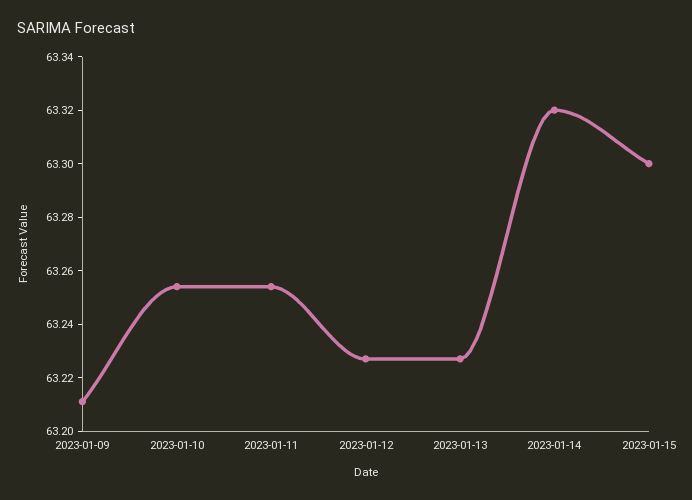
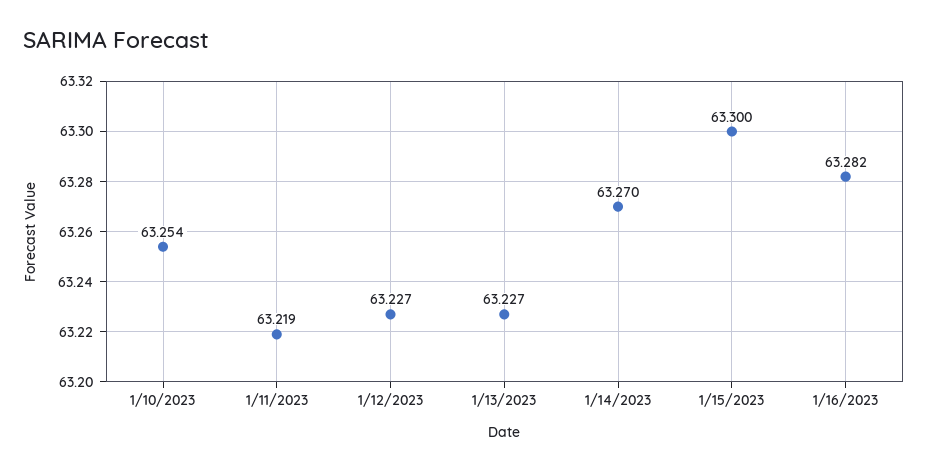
2023-01-09: 63.21 -> none
2023-01-11: 63.255 -> 63.219
2023-01-14: 63.32 -> 63.27
1/16/2023: none -> 63.282

